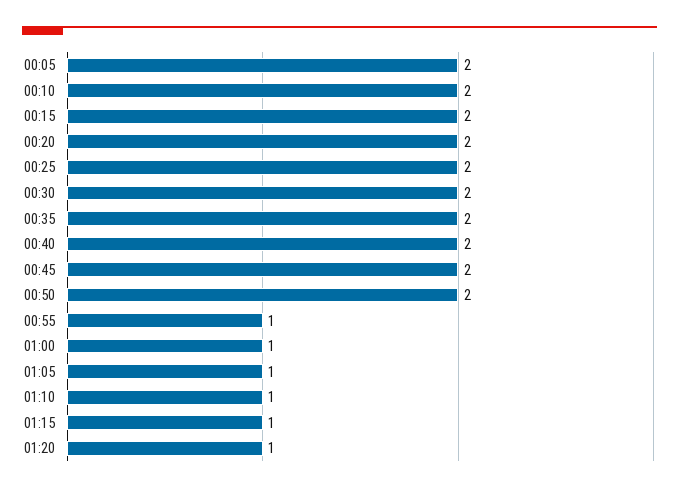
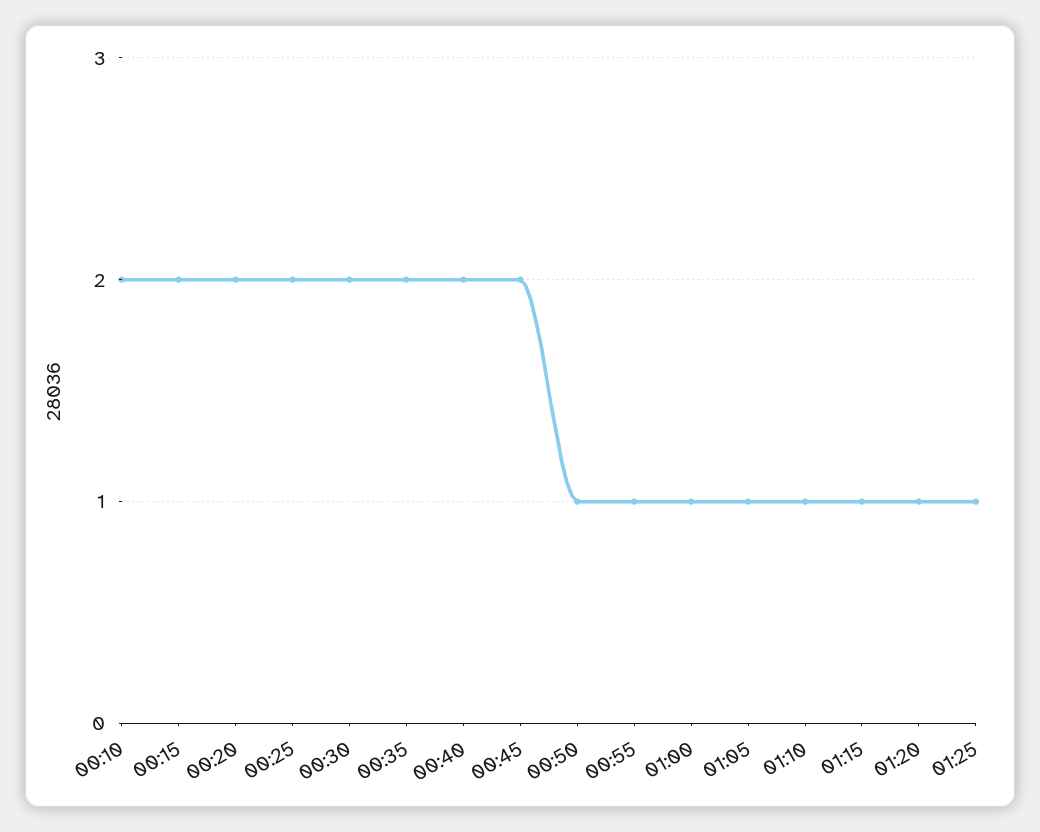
00:05: 2 -> none
00:50: 2 -> 1
01:25: none -> 1

